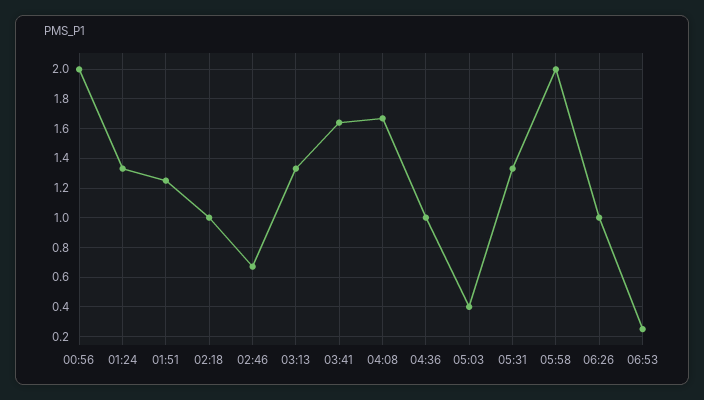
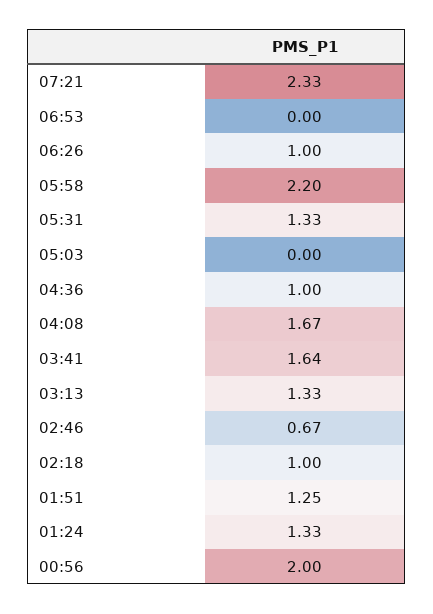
05:03: 0.4 -> 0
05:58: 2 -> 2.2
06:53: 0.25 -> 0
07:21: none -> 2.33

